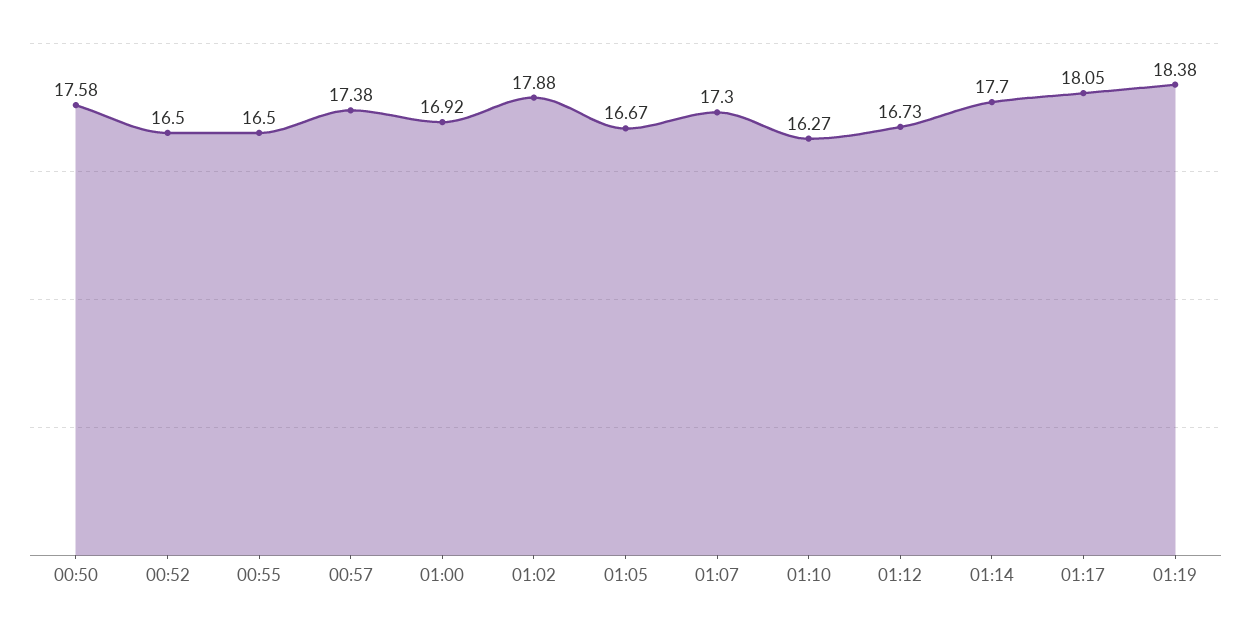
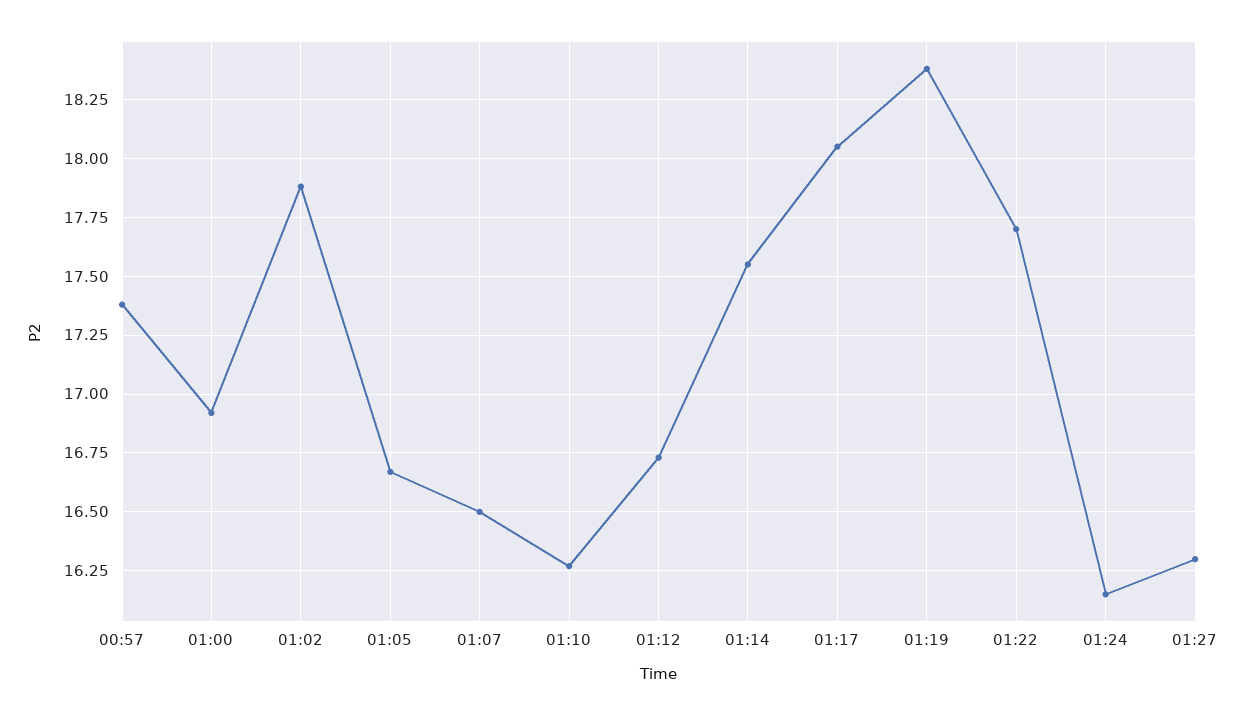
00:50: 17.58 -> none
00:52: 16.5 -> none
00:55: 16.5 -> none
01:07: 17.3 -> 16.5
01:14: 17.7 -> 17.55
01:22: none -> 17.7
01:24: none -> 16.15
01:27: none -> 16.3

